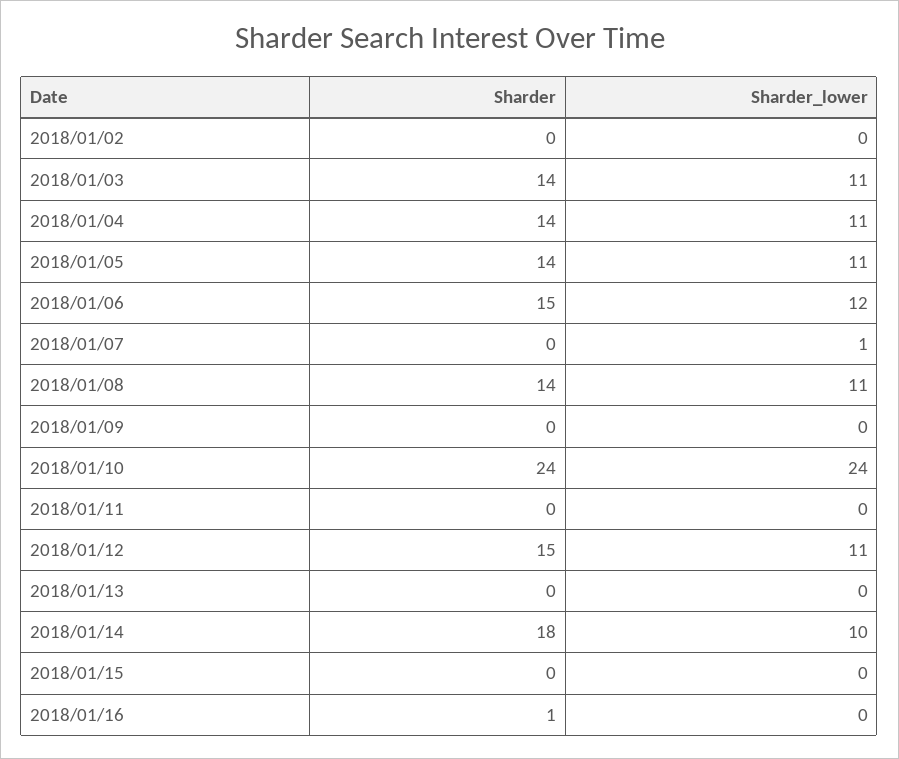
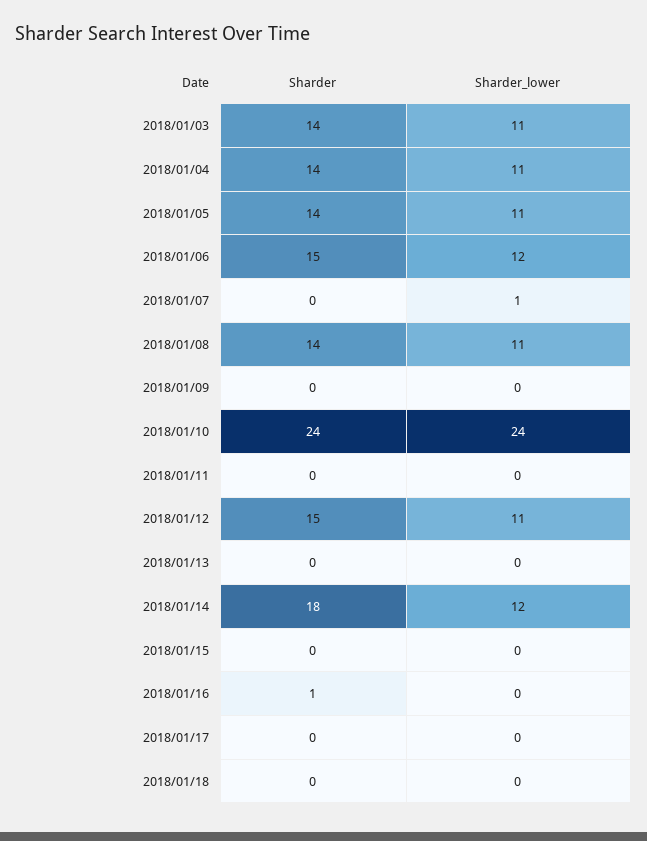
Sharder, 2018/01/02: 0 -> none
Sharder_lower, 2018/01/02: 0 -> none
Sharder_lower, 2018/01/14: 10 -> 12
Sharder, 2018/01/17: none -> 0
Sharder_lower, 2018/01/17: none -> 0
Sharder, 2018/01/18: none -> 0
Sharder_lower, 2018/01/18: none -> 0

